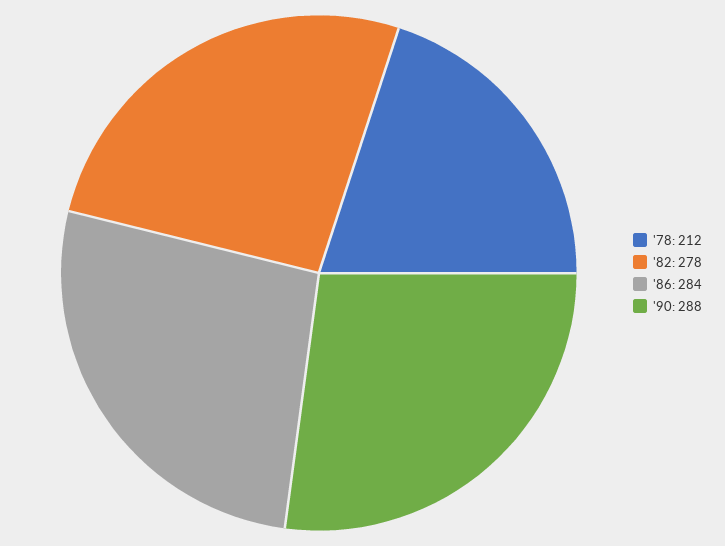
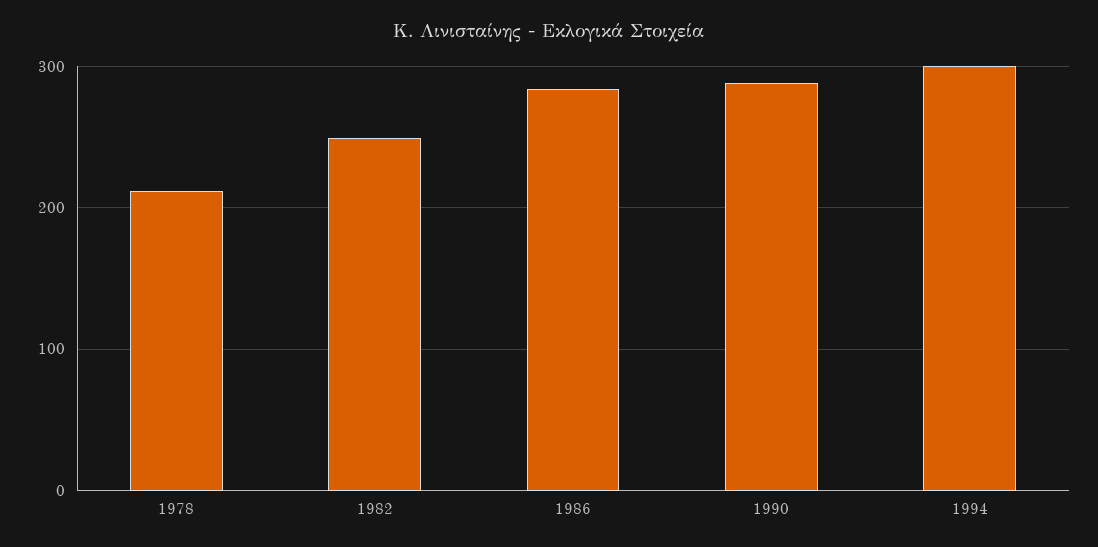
'82: 278 -> 250
1994: none -> 300

